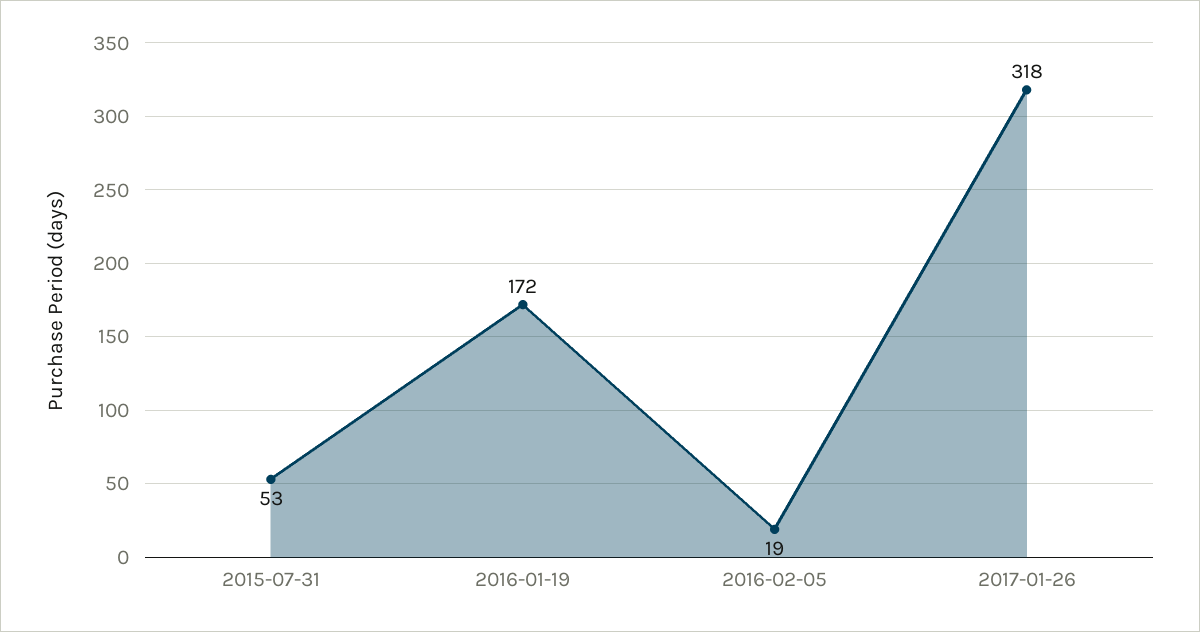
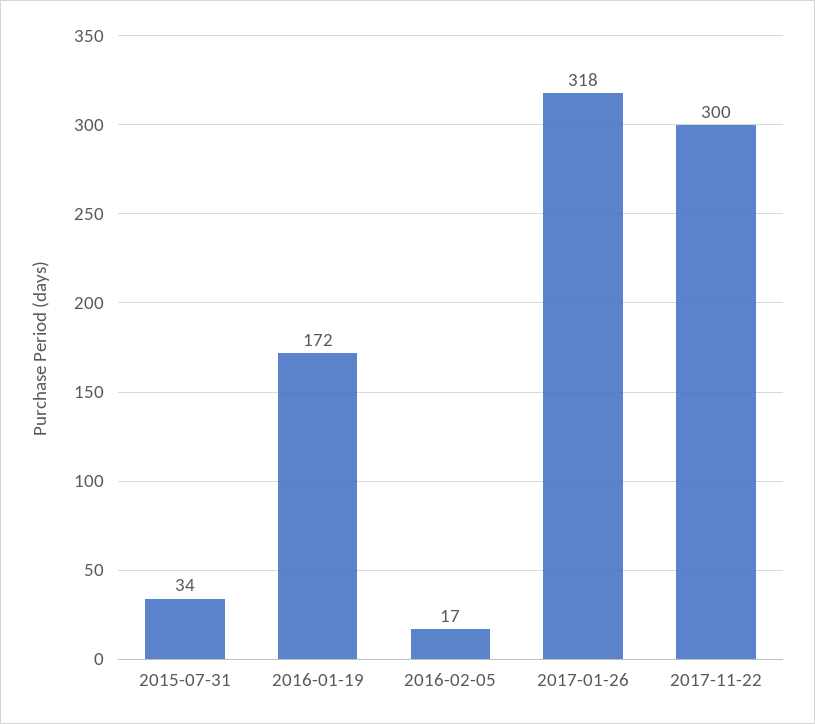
2015-07-31: 53 -> 34
2016-02-05: 19 -> 17
2017-11-22: none -> 300

